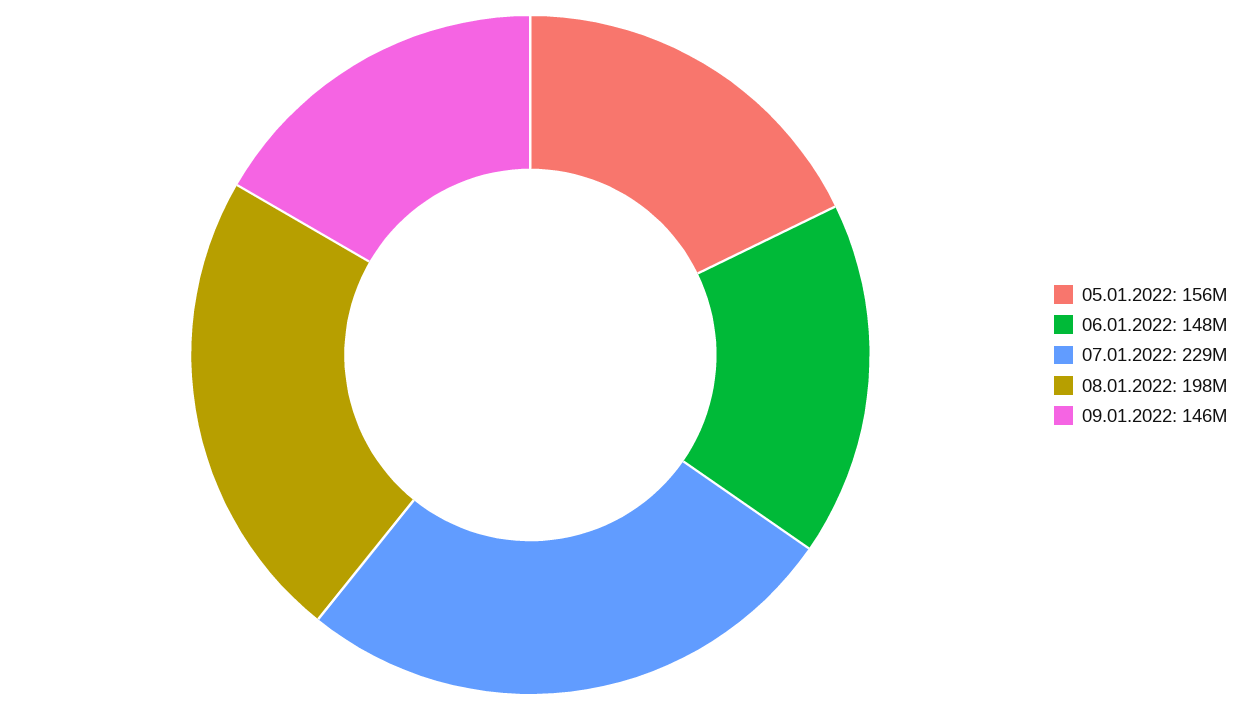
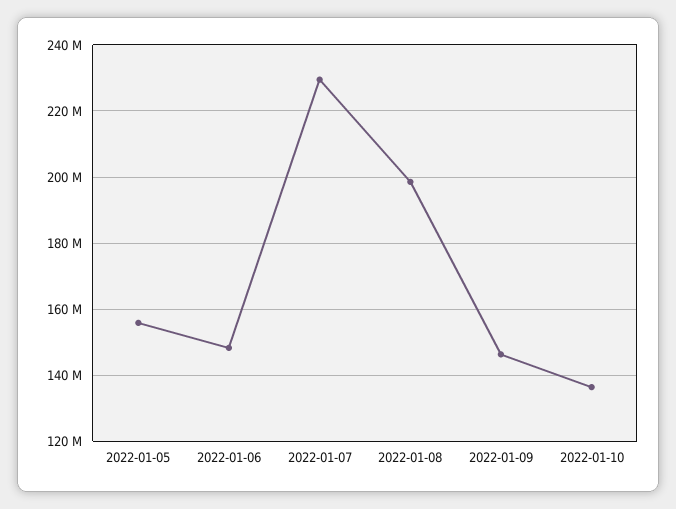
2022-01-10: none -> 136000000

